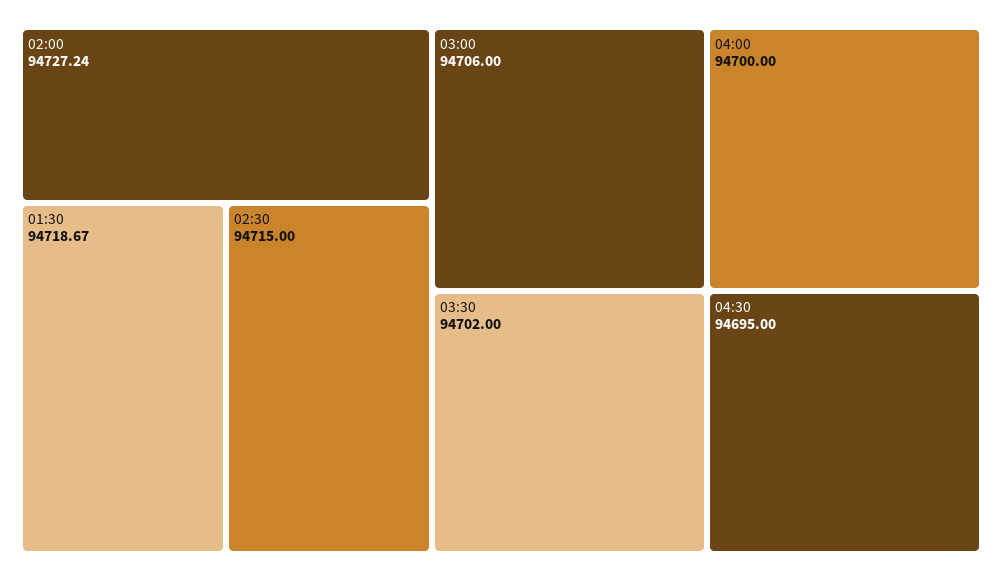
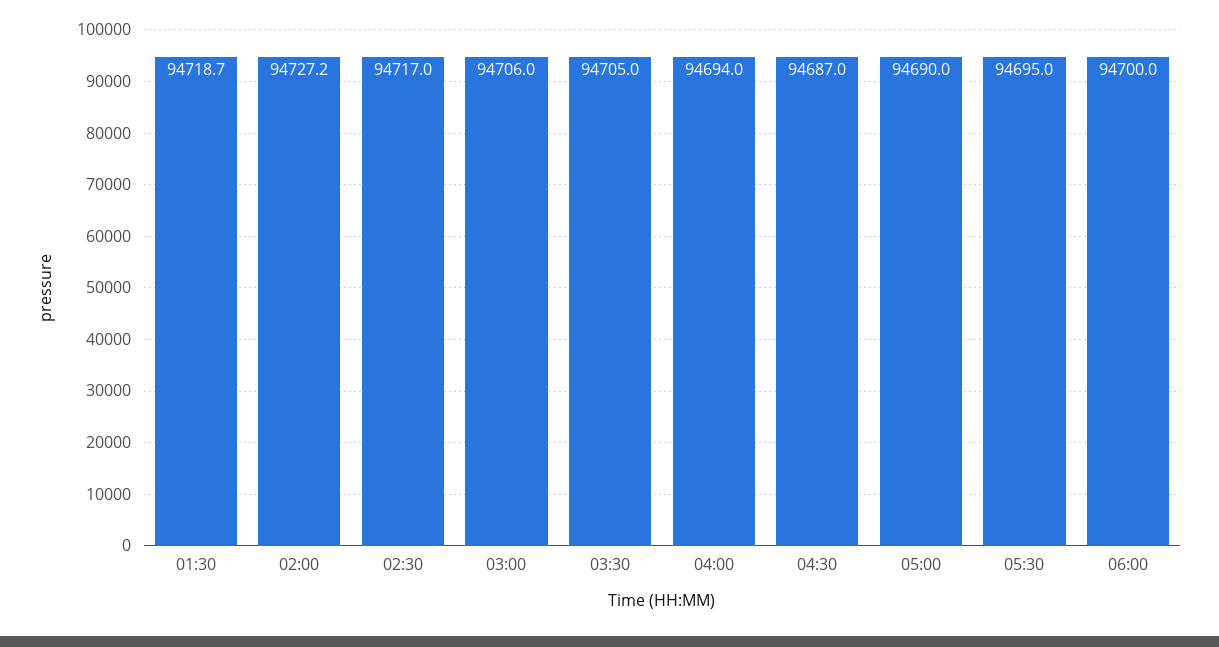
02:30: 94715 -> 94717
03:30: 94702 -> 94705
04:00: 94700 -> 94694
04:30: 94695 -> 94687
05:00: none -> 94690
05:30: none -> 94695
06:00: none -> 94700

